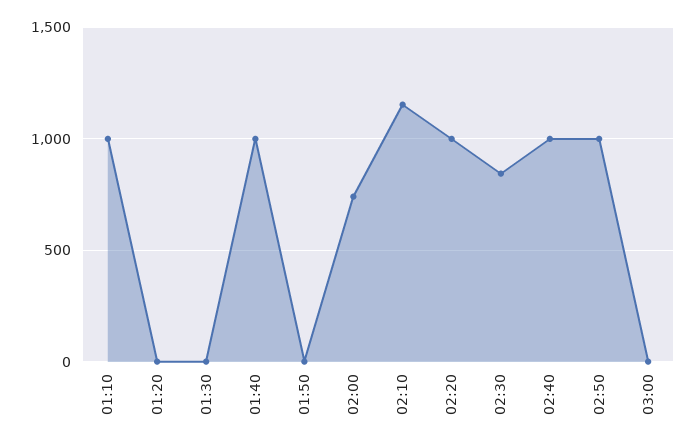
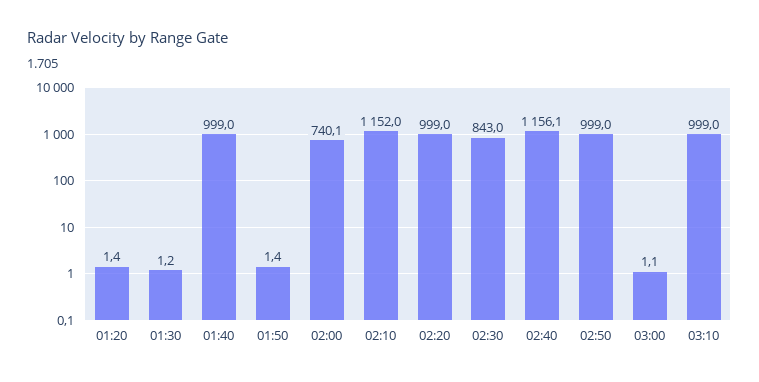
01:10: 1000 -> none
02:40: 1000 -> 1156.1
03:10: none -> 999

